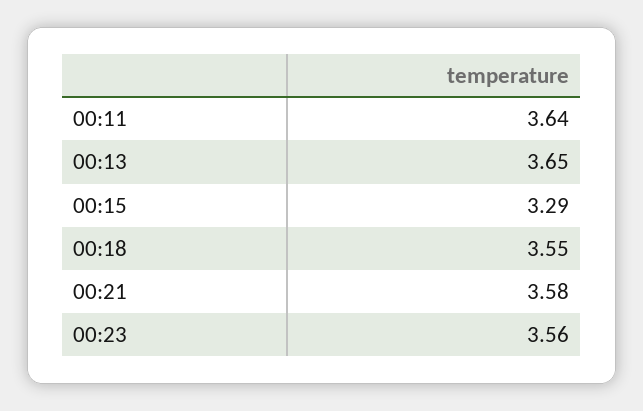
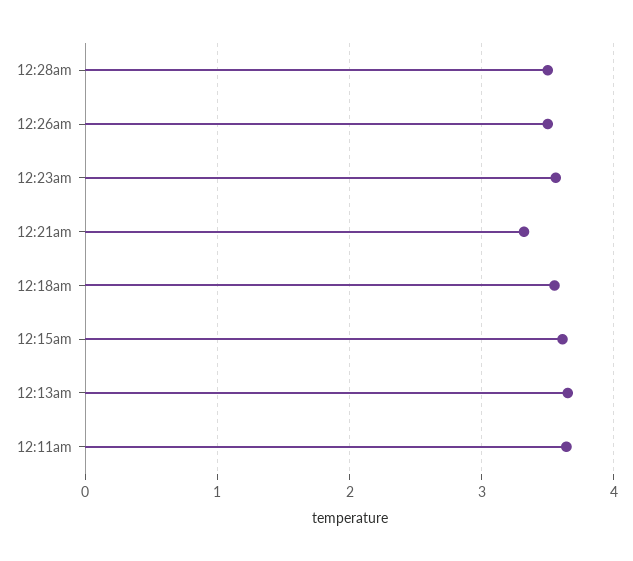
00:15: 3.29 -> 3.6
00:21: 3.58 -> 3.3
12:28am: none -> 3.5
12:26am: none -> 3.5

